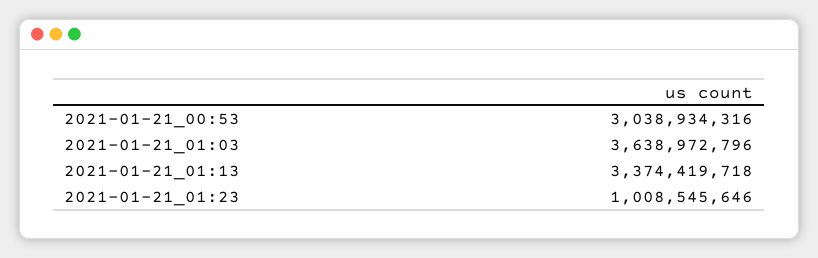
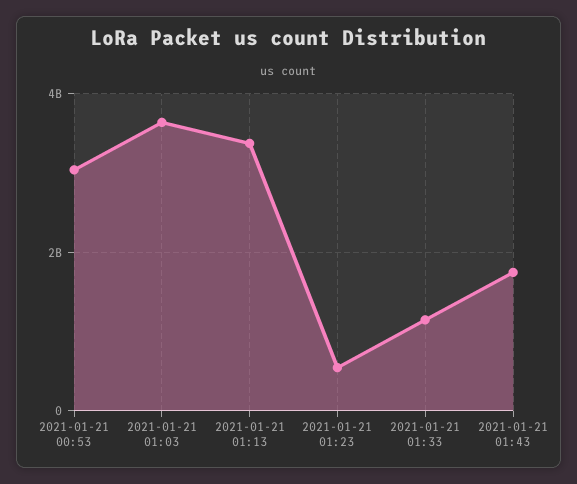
2021-01-21_01:23: 1008545646 -> 600000000
2021-01-21 01:33: none -> 1200000000
2021-01-21 01:43: none -> 1800000000

